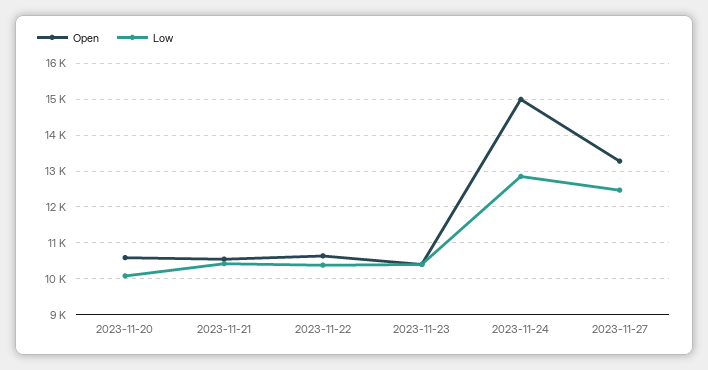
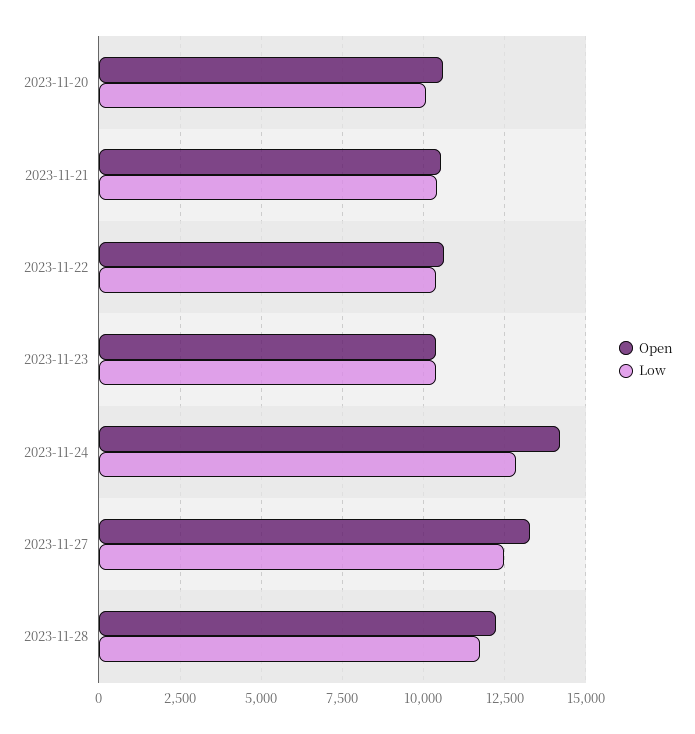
Open, 2023-11-24: 15000 -> 14250
Open, 2023-11-28: none -> 12250
Low, 2023-11-28: none -> 11750

